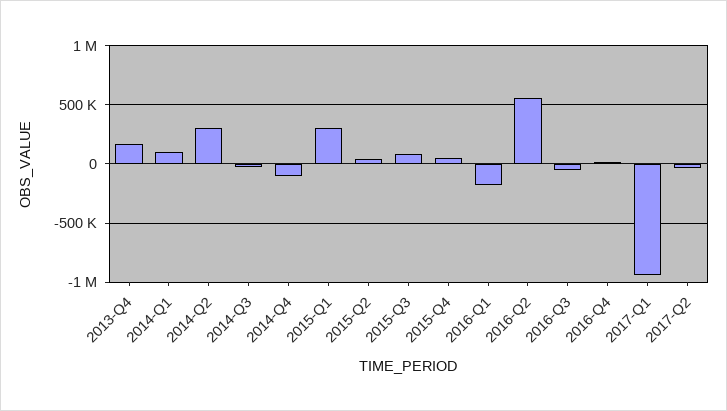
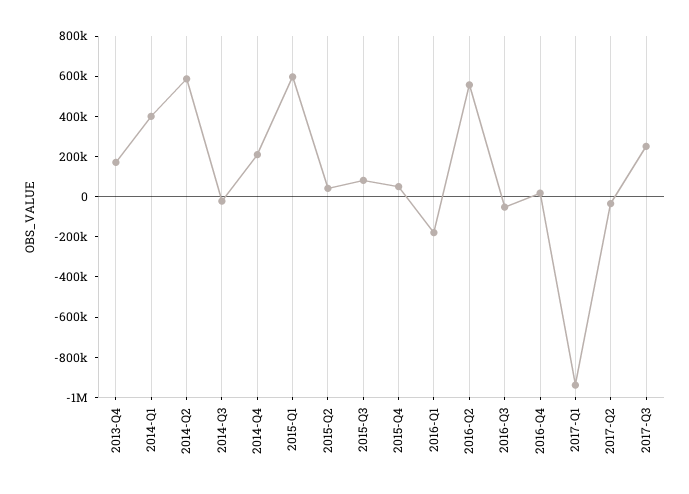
2014-Q1: 100000 -> 400000
2014-Q2: 300000 -> 600000
2014-Q4: -100000 -> 200000
2015-Q1: 300000 -> 600000
2017-Q3: none -> 250000

